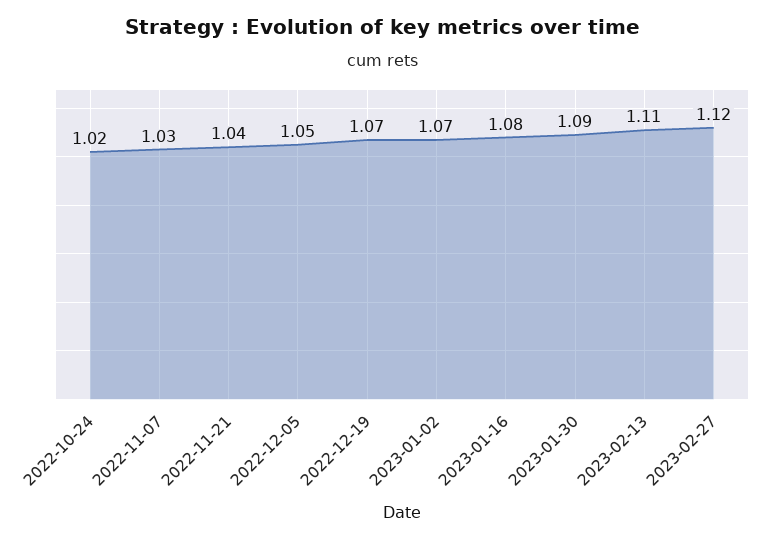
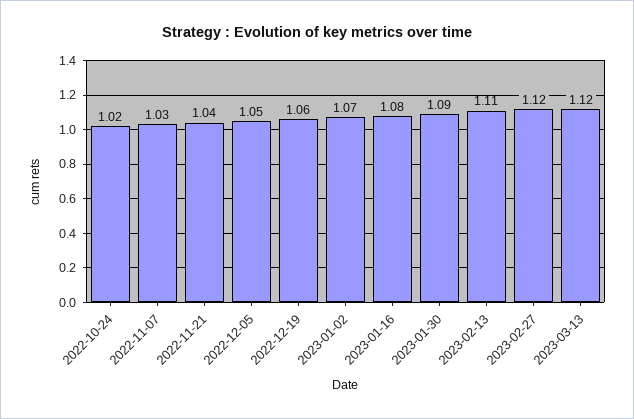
2022-12-19: 1.07 -> 1.06
2023-03-13: none -> 1.12

